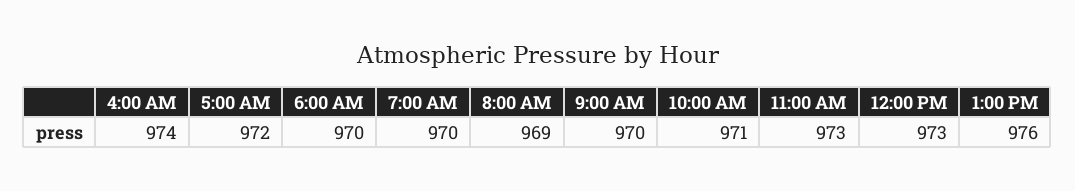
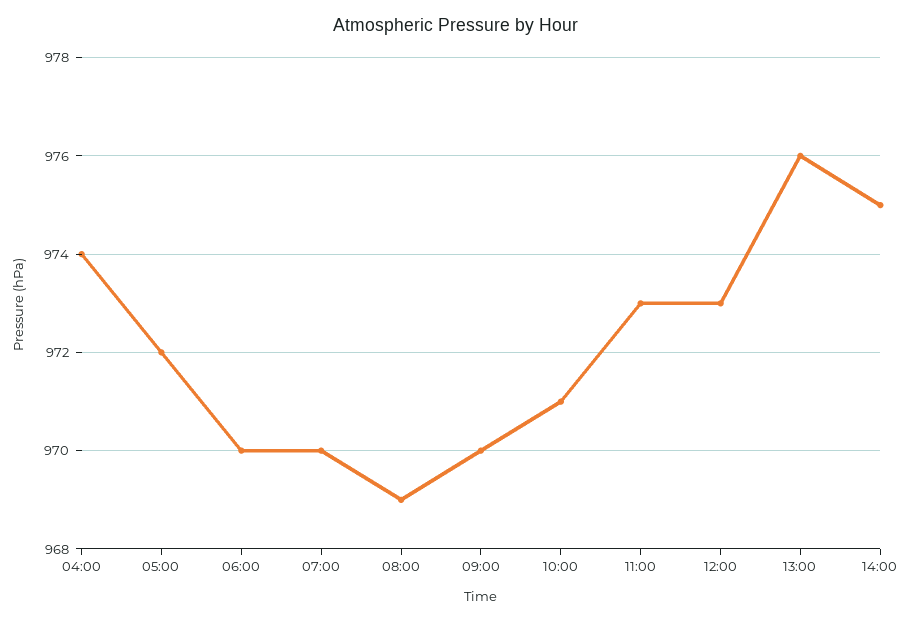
14:00: none -> 975

